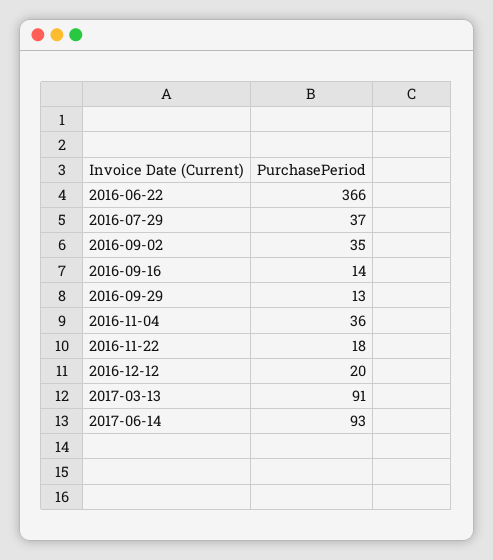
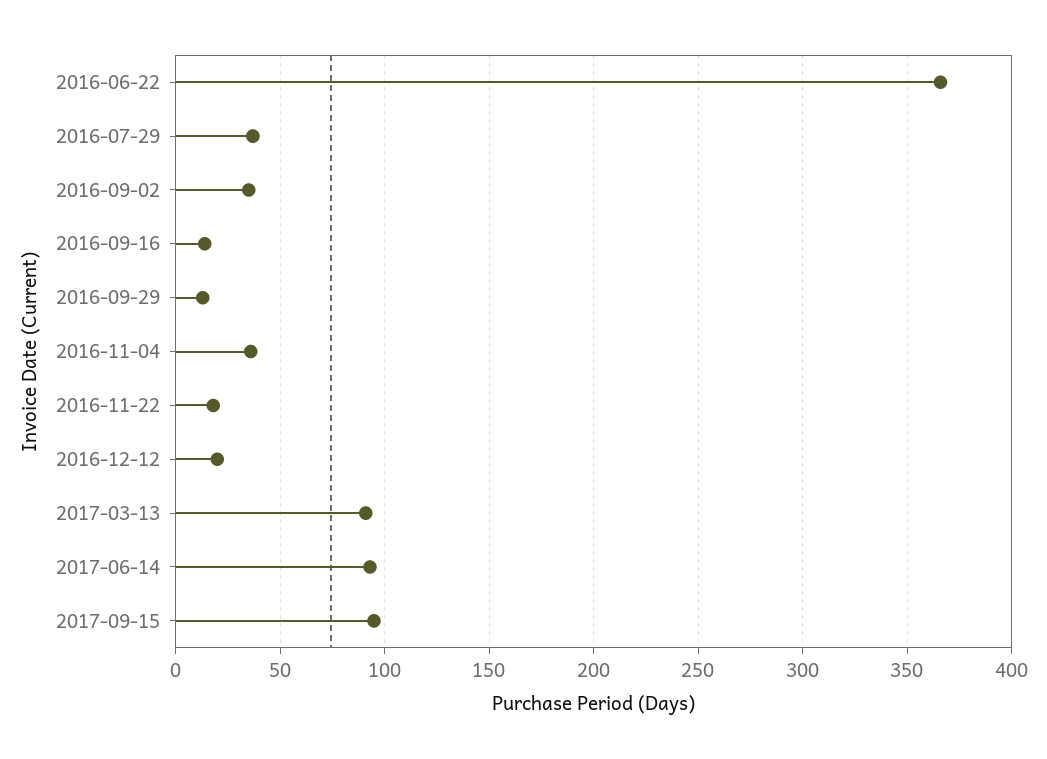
2017-09-15: none -> 95

